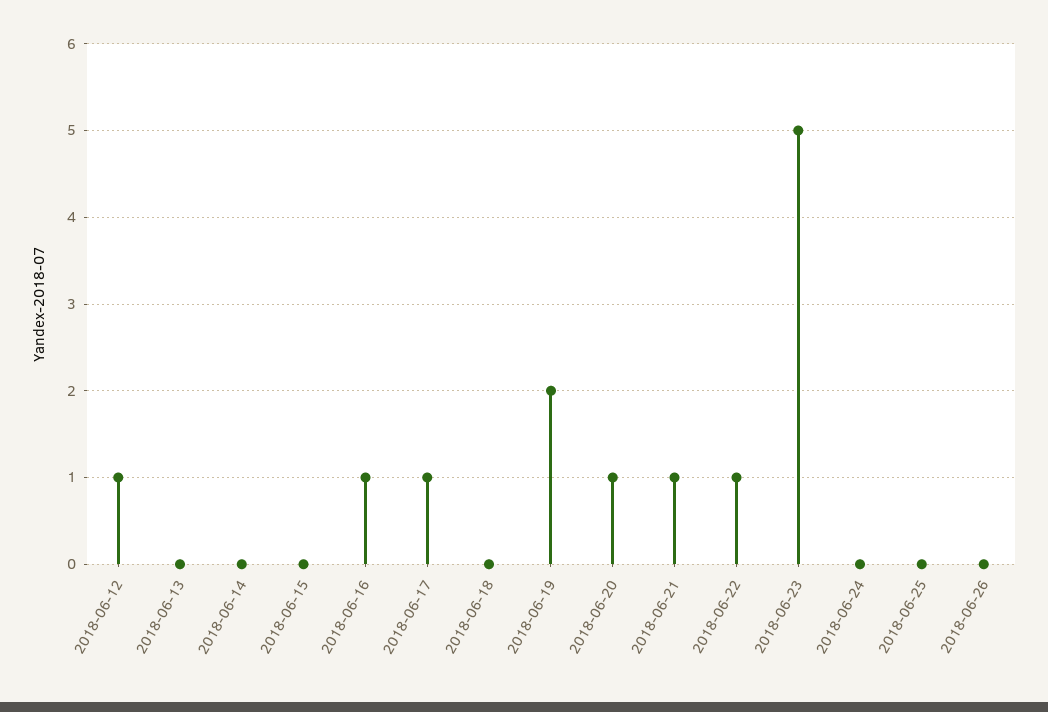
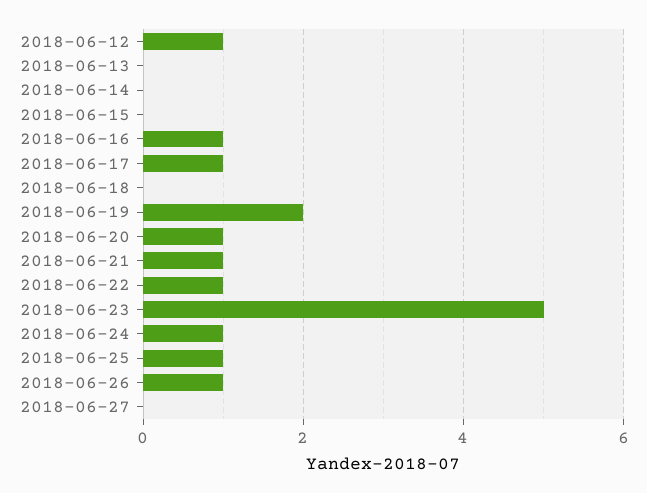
2018-06-24: 0 -> 1
2018-06-25: 0 -> 1
2018-06-26: 0 -> 1
2018-06-27: none -> 0

